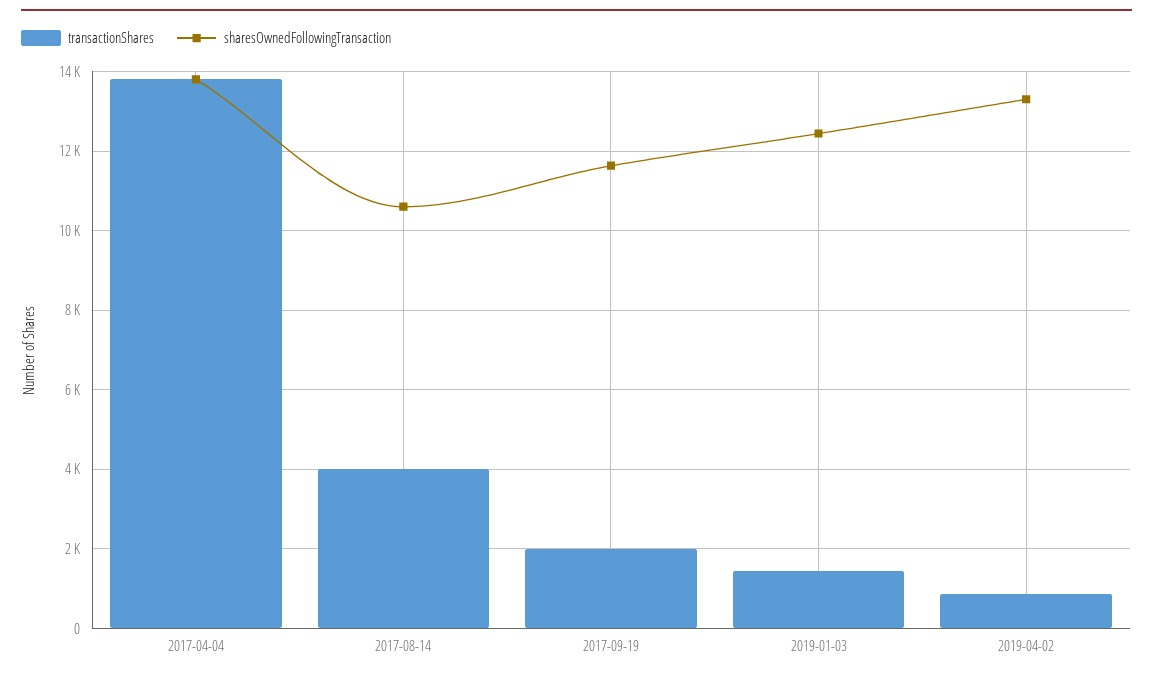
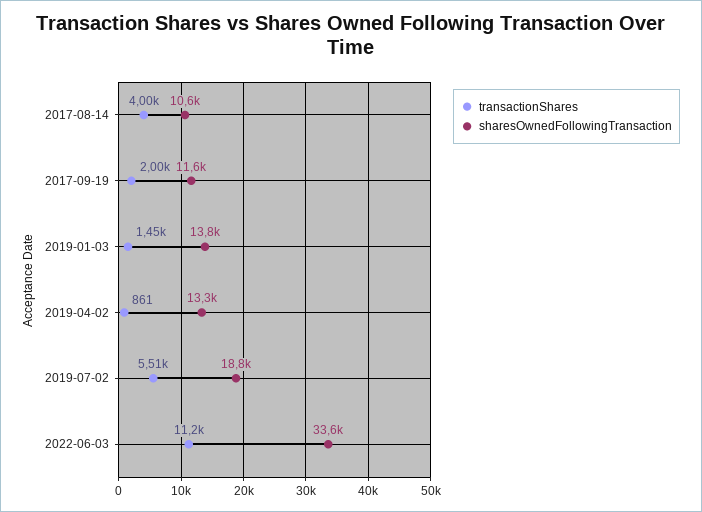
transactionShares, 2017-04-04: 13800 -> none
sharesOwnedFollowingTransaction, 2017-04-04: 13800 -> none
sharesOwnedFollowingTransaction, 2019-01-03: 12400 -> 13800
transactionShares, 2019-07-02: none -> 5510
sharesOwnedFollowingTransaction, 2019-07-02: none -> 18800
transactionShares, 2022-06-03: none -> 11200
sharesOwnedFollowingTransaction, 2022-06-03: none -> 33600

